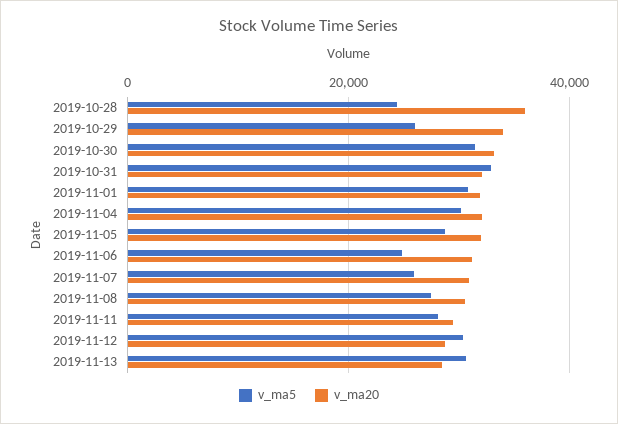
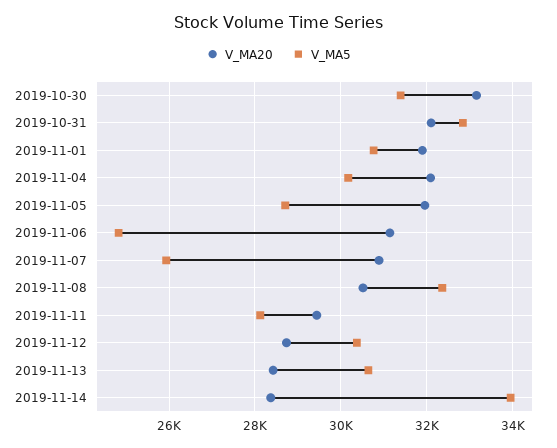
v_ma5, 2019-10-28: 24000 -> none
v_ma20, 2019-10-28: 36000 -> none
v_ma5, 2019-10-29: 26000 -> none
v_ma20, 2019-10-29: 34000 -> none
v_ma5, 2019-11-08: 28000 -> 32400
v_ma20, 2019-11-14: none -> 28400
v_ma5, 2019-11-14: none -> 34000

